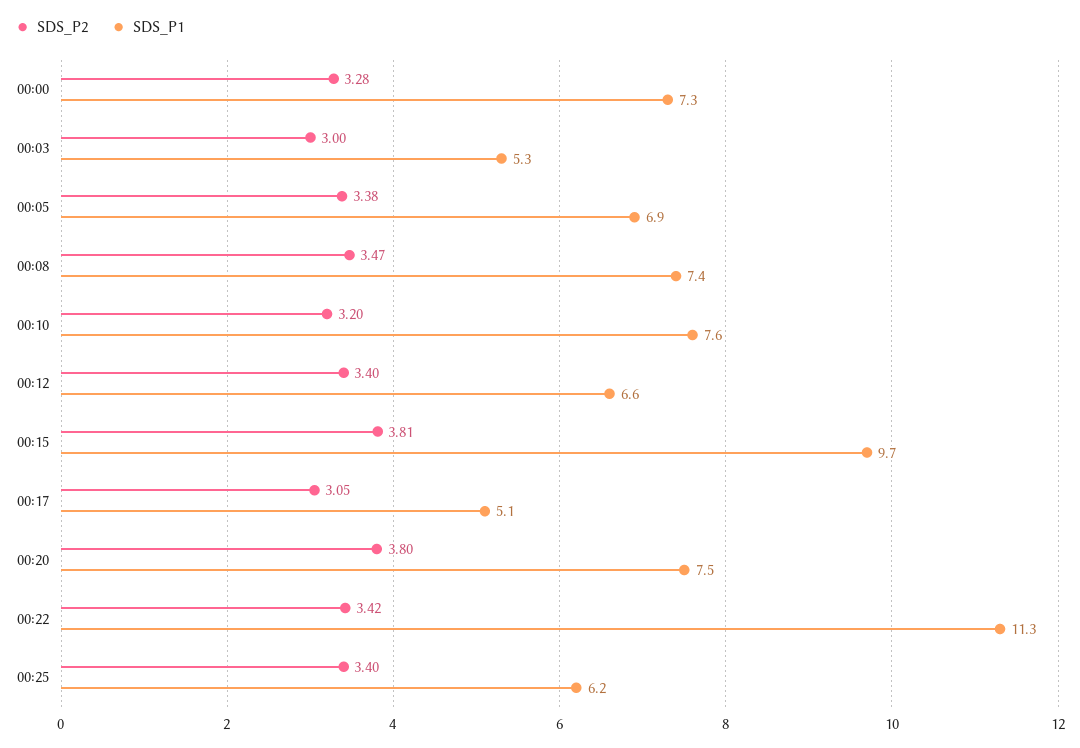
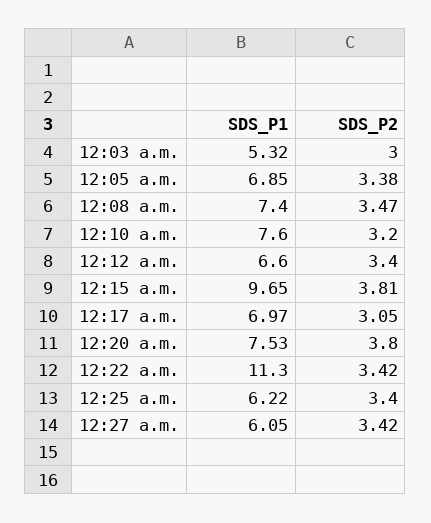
SDS_P2, 00:00: 3.28 -> none
SDS_P1, 00:00: 7.3 -> none
SDS_P1, 00:17: 5.1 -> 6.97
SDS_P1, 12:27 a.m.: none -> 6.05
SDS_P2, 12:27 a.m.: none -> 3.42

